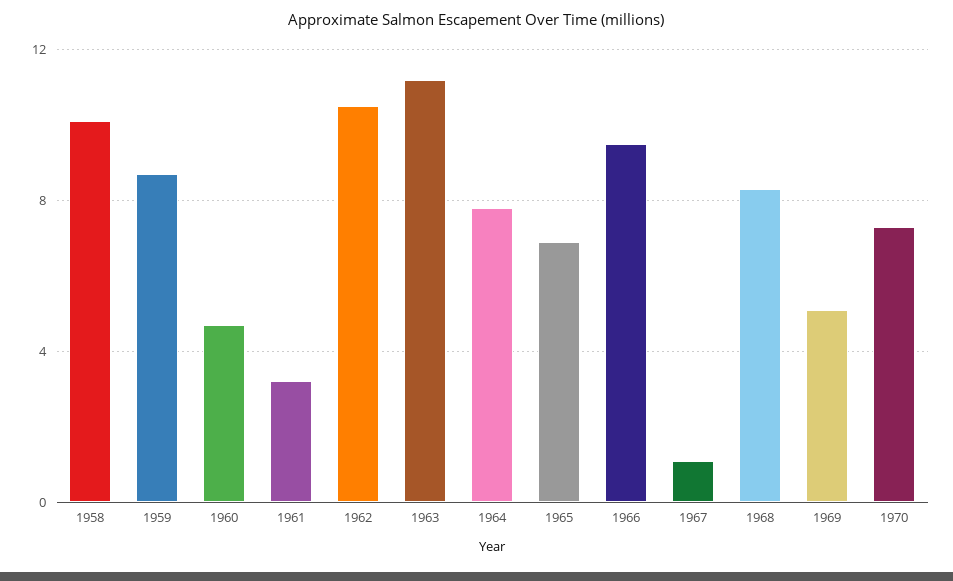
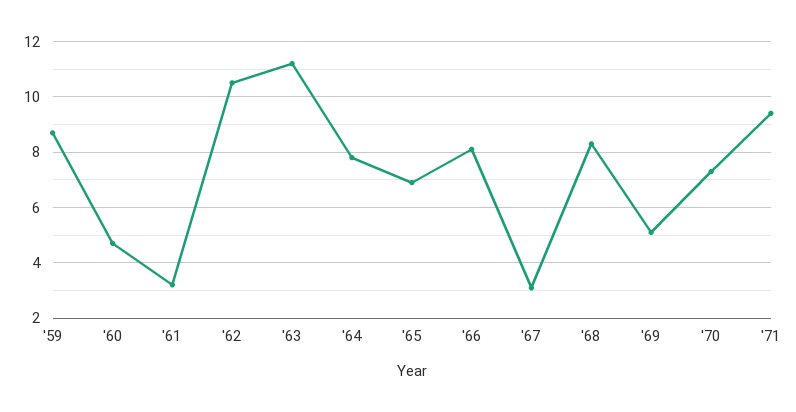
1958: 10 -> none
1966: 9.5 -> 8
1967: 1 -> 3
'71: none -> 9.5

